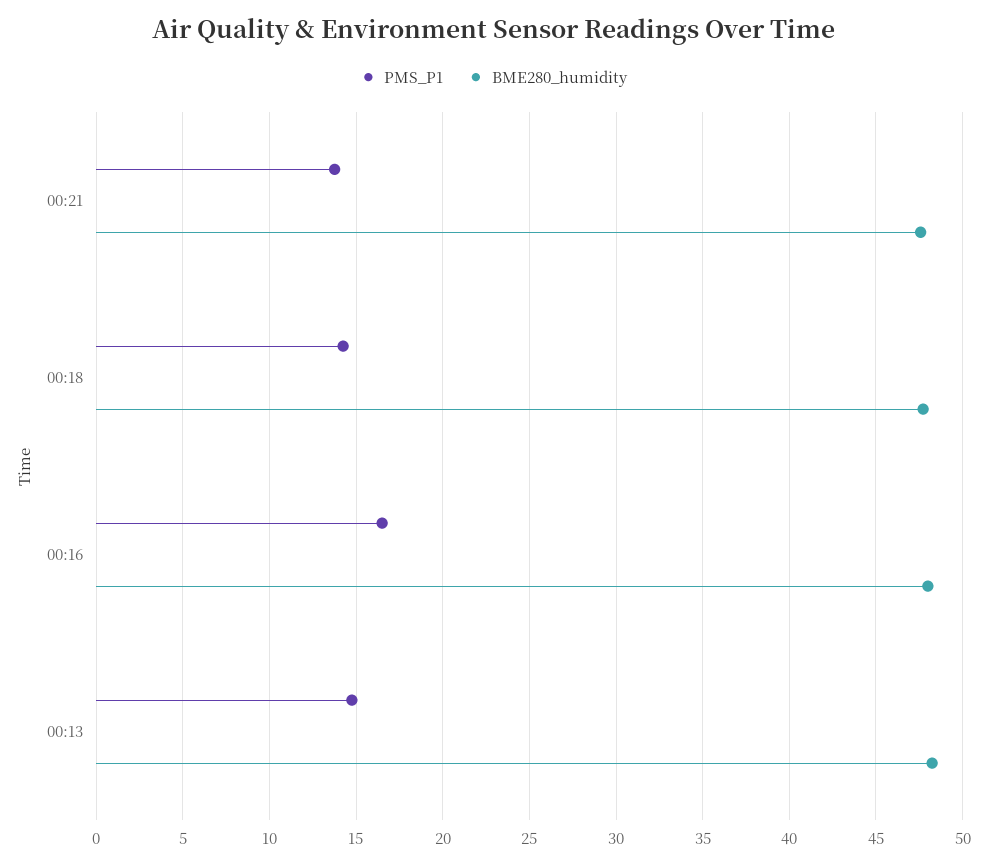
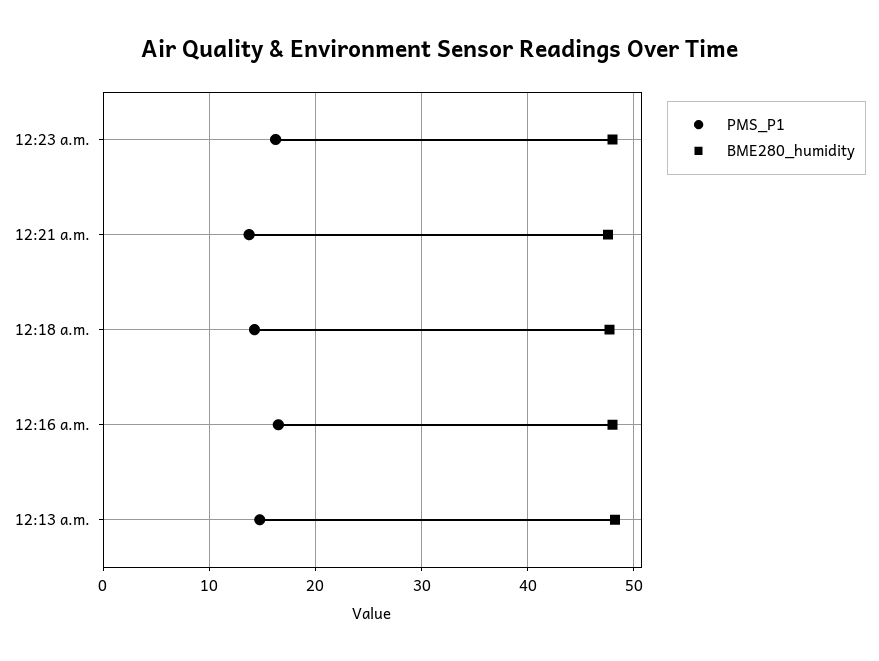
PMS_P1, 12:23 a.m.: none -> 16
BME280_humidity, 12:23 a.m.: none -> 48

